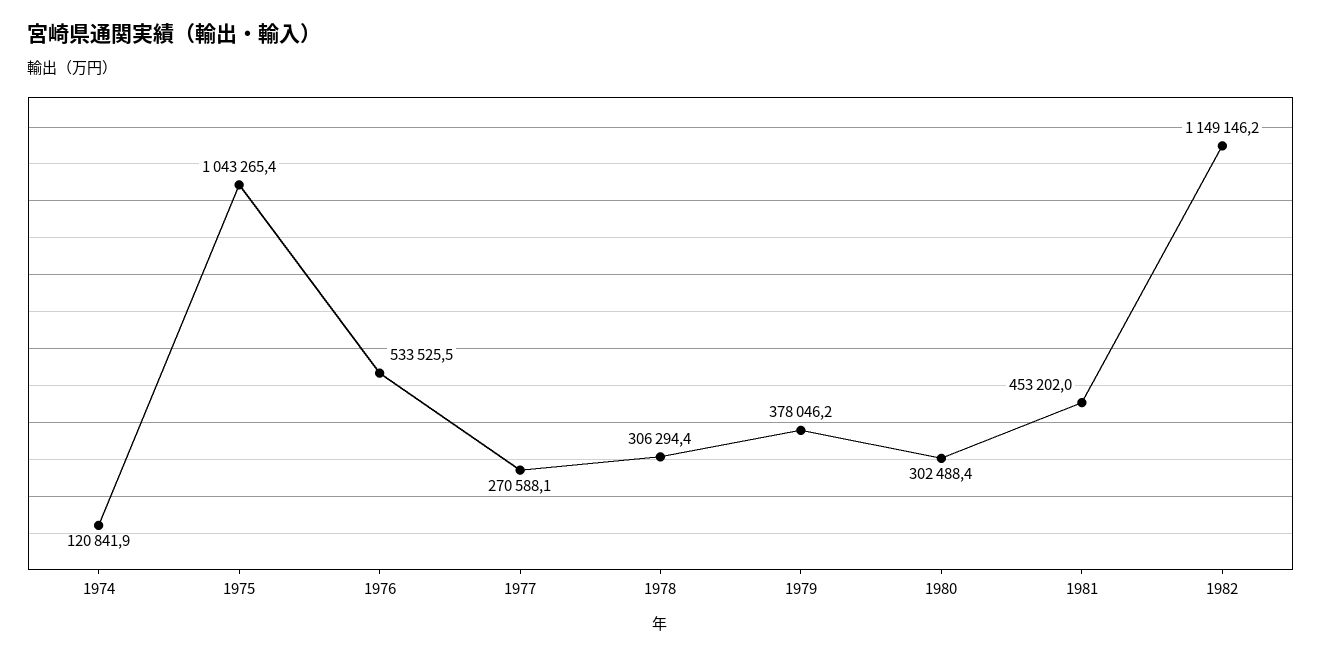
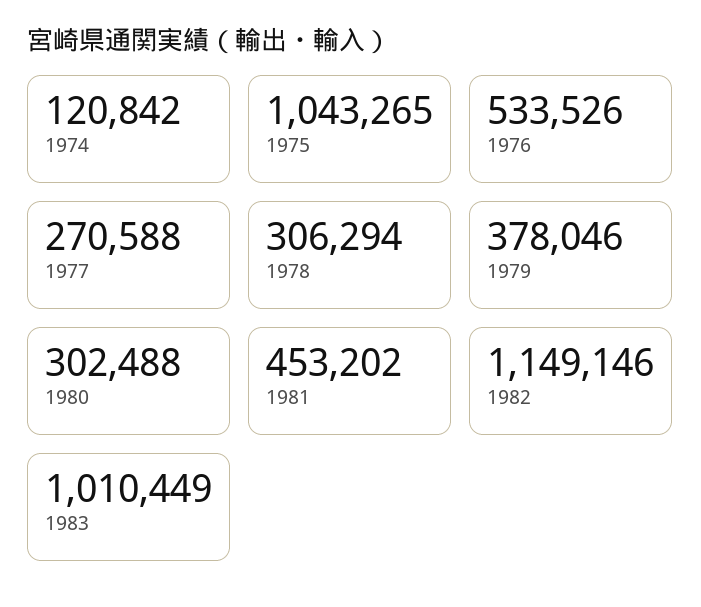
1983: none -> 1010449

